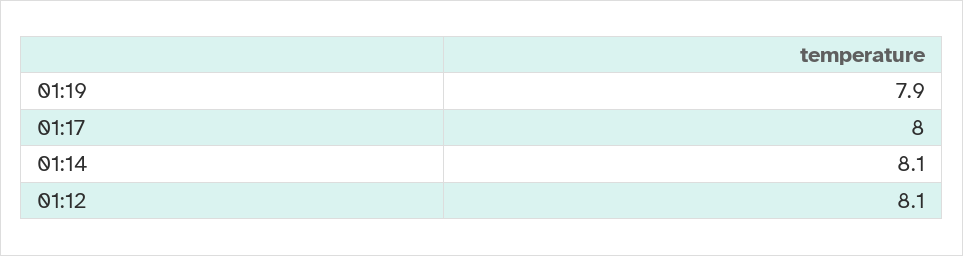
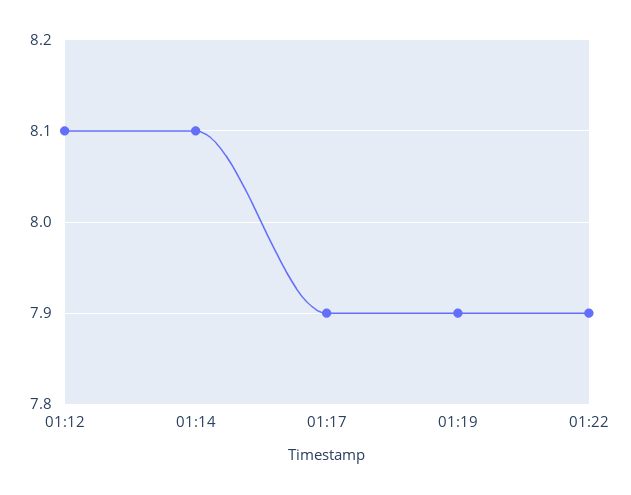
01:17: 8 -> 7.9
01:22: none -> 7.9

